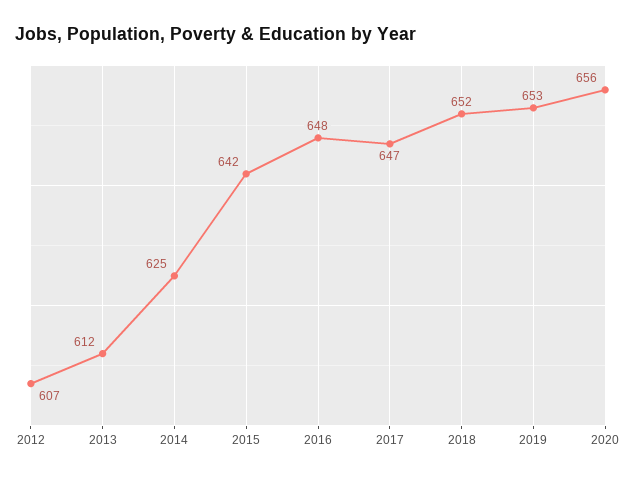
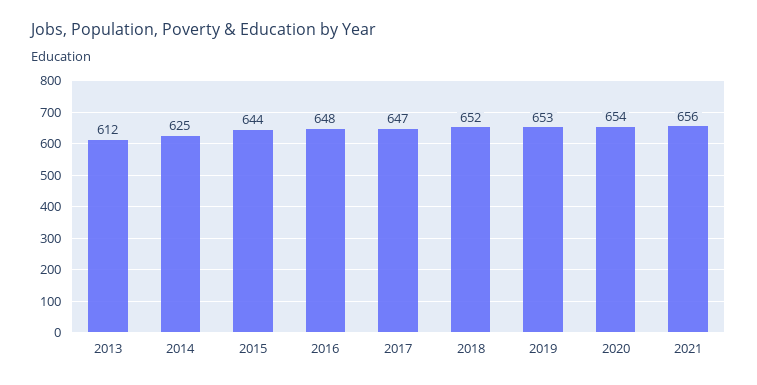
2012: 607 -> none
2015: 642 -> 644
2020: 656 -> 654
2021: none -> 656

